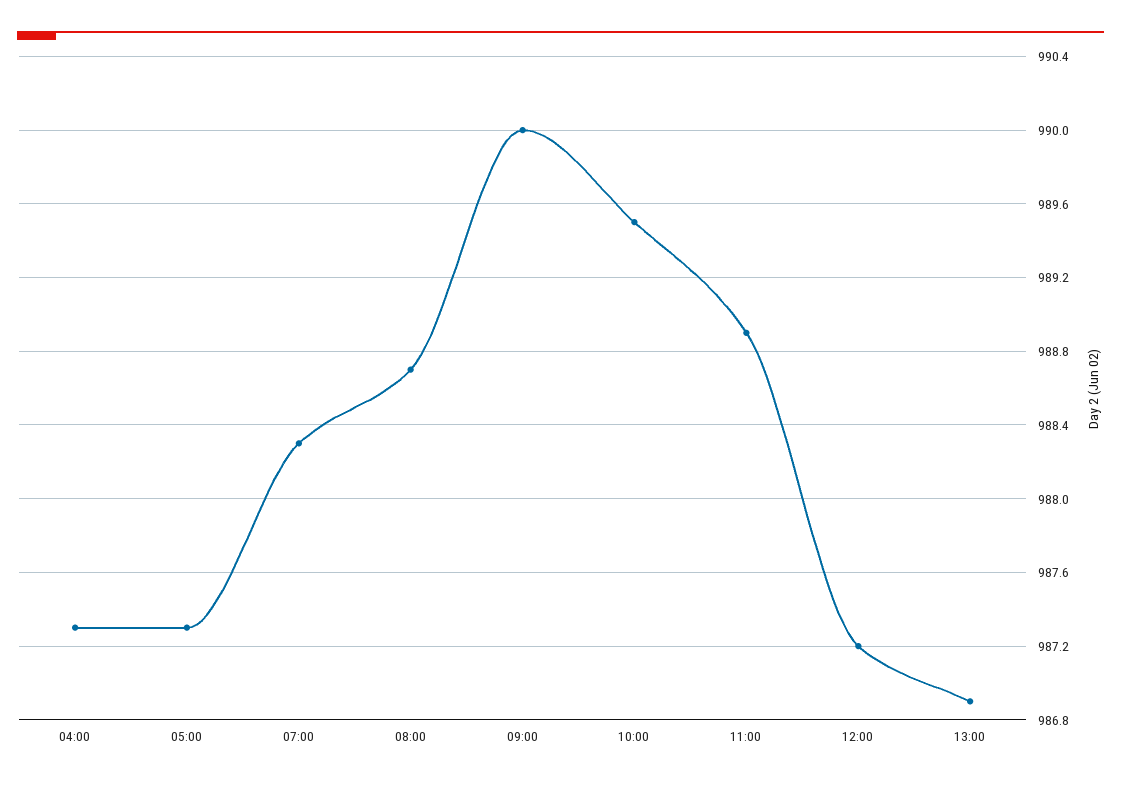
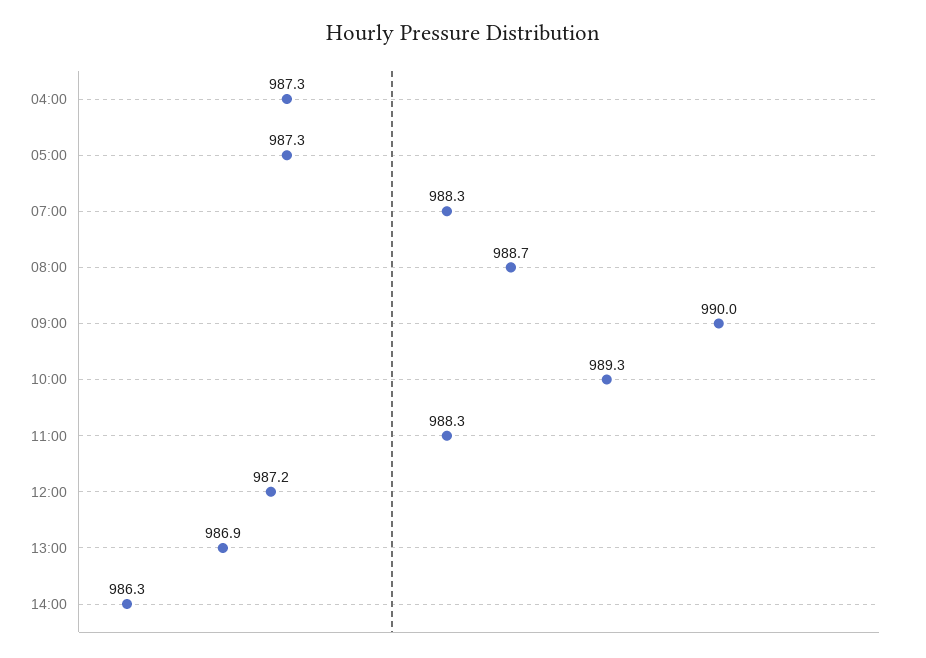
10:00: 989.5 -> 989.3
11:00: 988.9 -> 988.3
14:00: none -> 986.3

